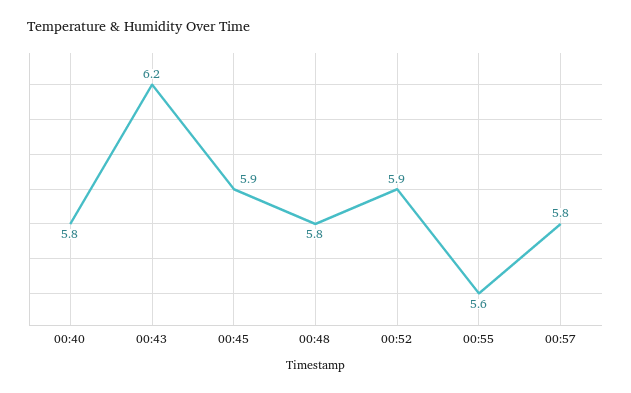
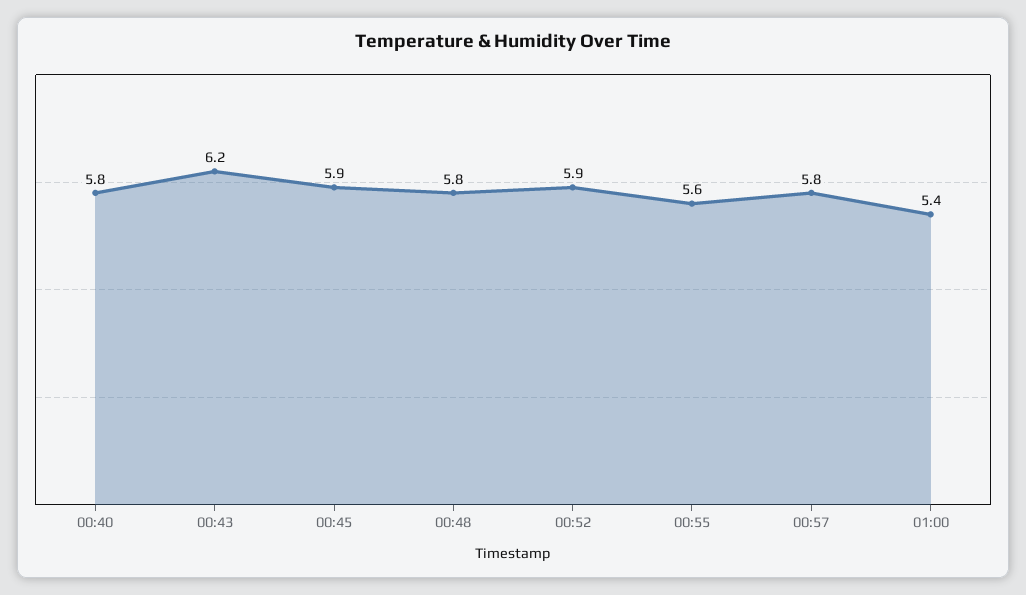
01:00: none -> 5.4

